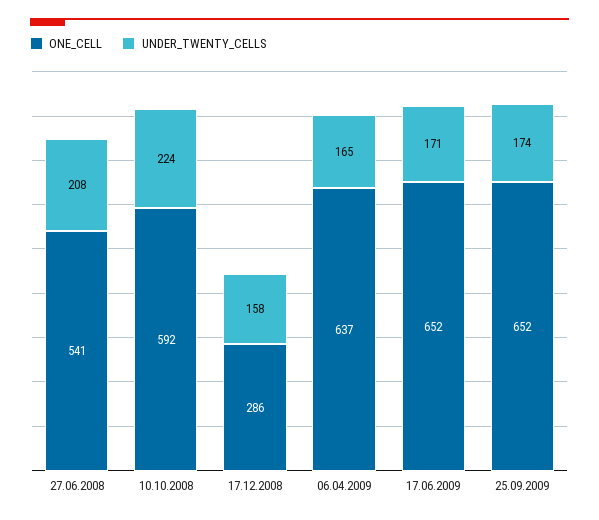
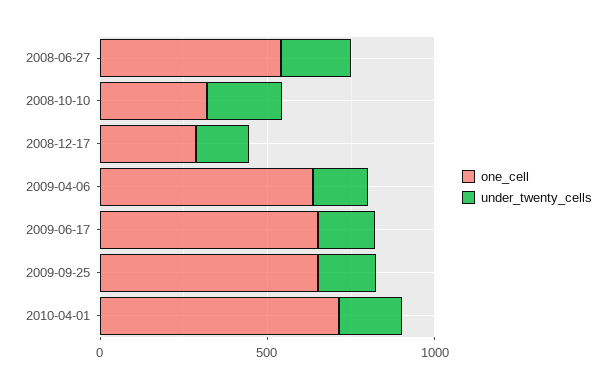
ONE_CELL, 10.10.2008: 592 -> 300
ONE_CELL, 2010-04-01: none -> 700
UNDER_TWENTY_CELLS, 2010-04-01: none -> 200

